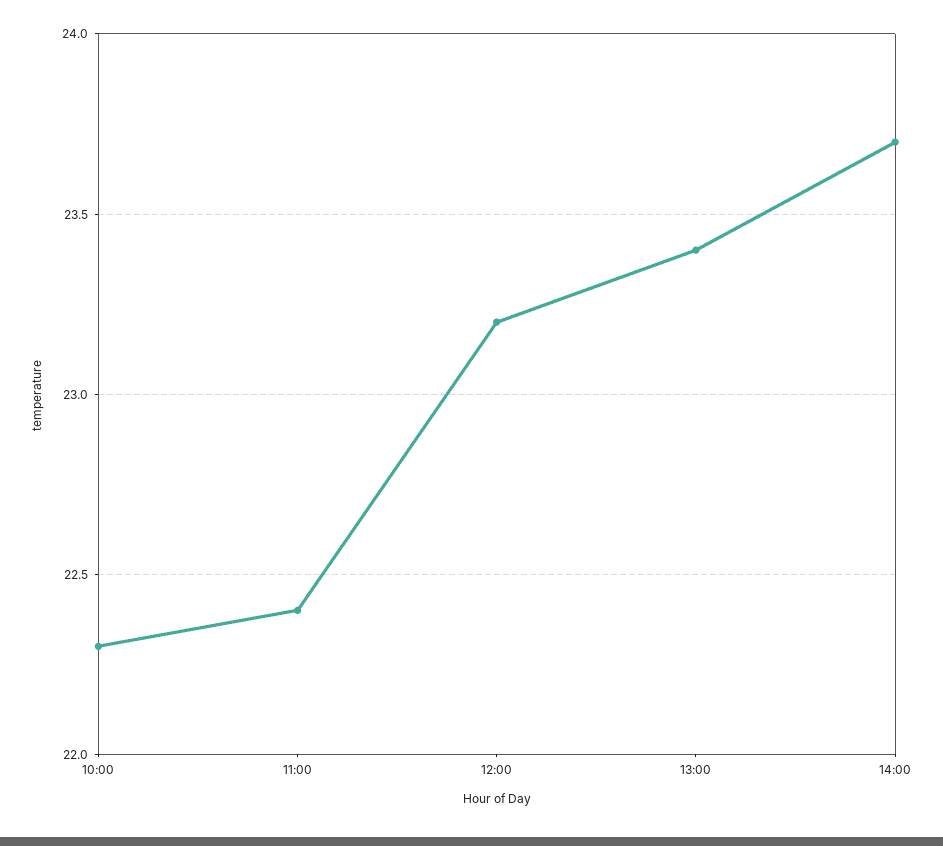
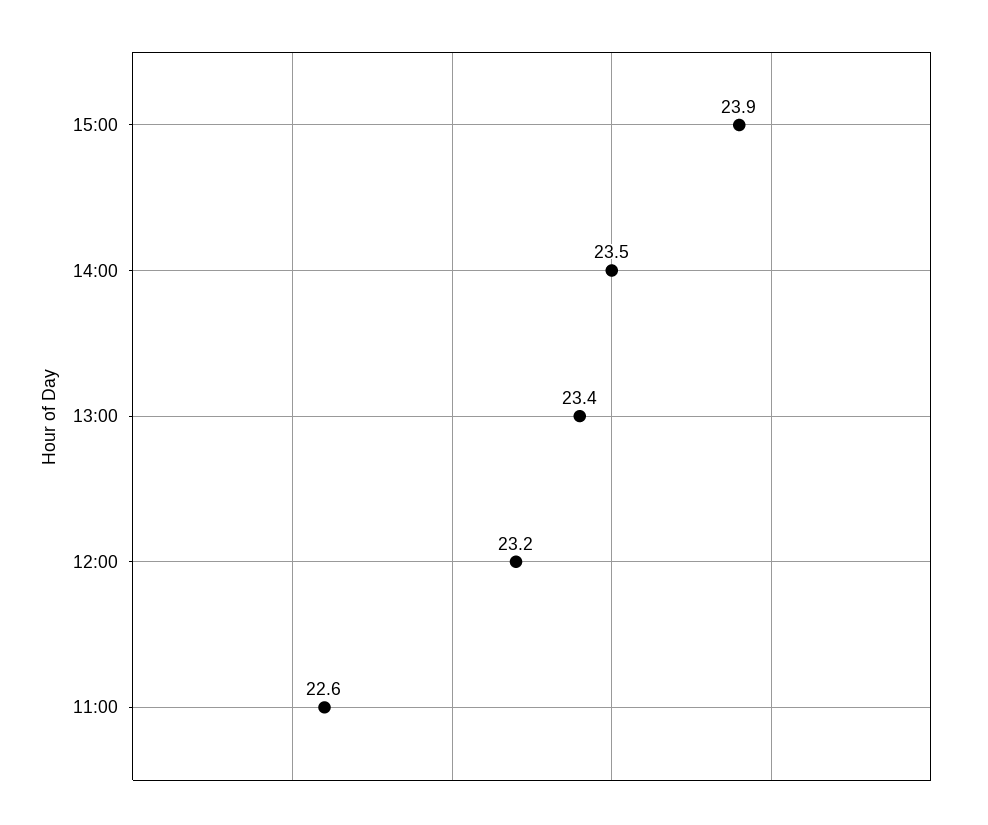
10:00: 22.3 -> none
11:00: 22.4 -> 22.6
14:00: 23.7 -> 23.5
15:00: none -> 23.9

